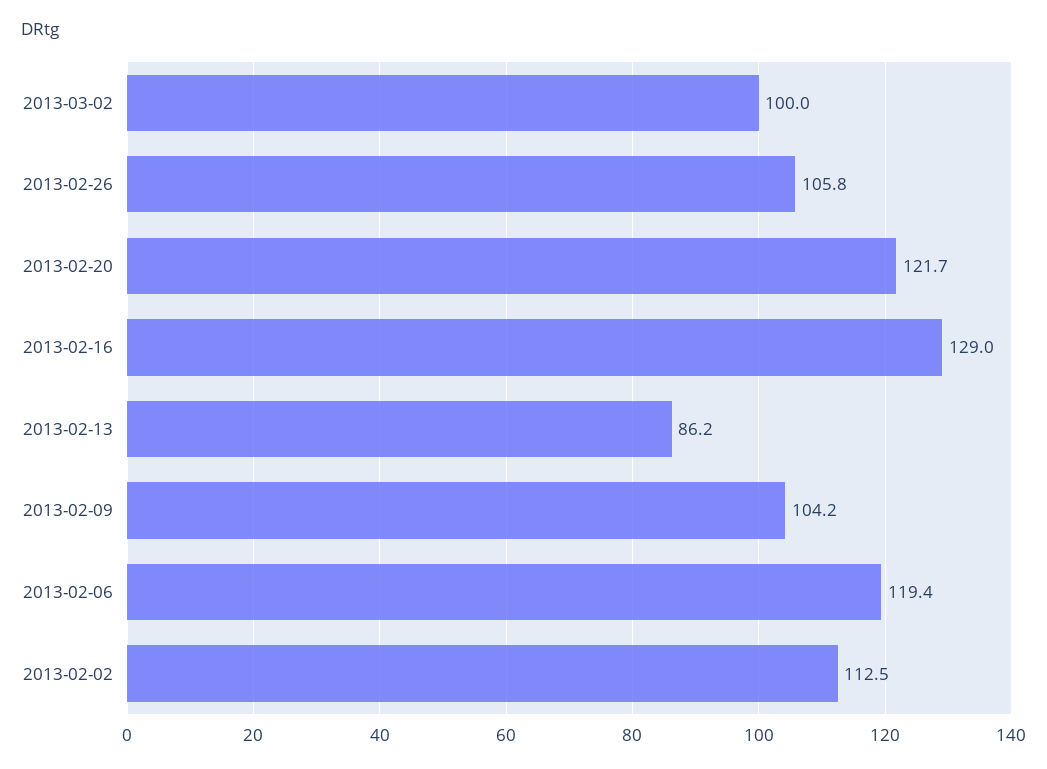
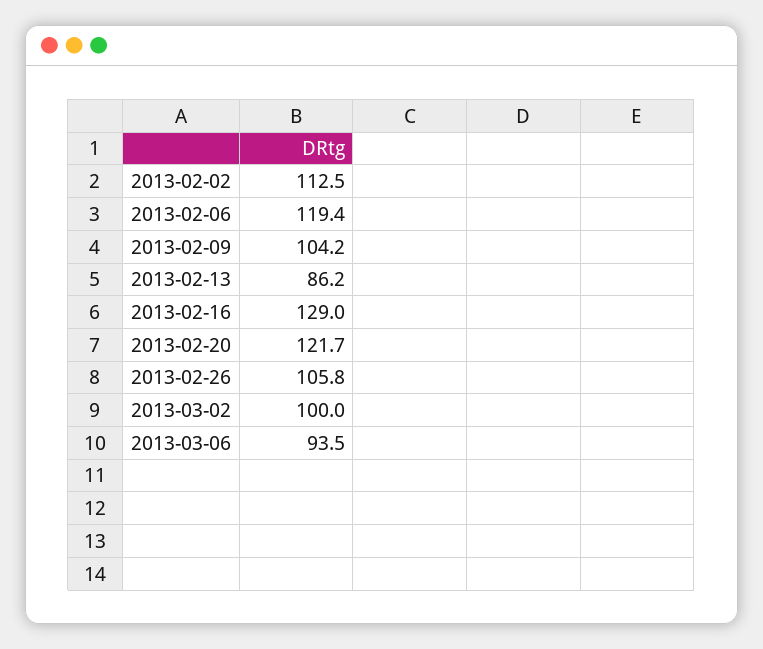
2013-03-06: none -> 93.5

